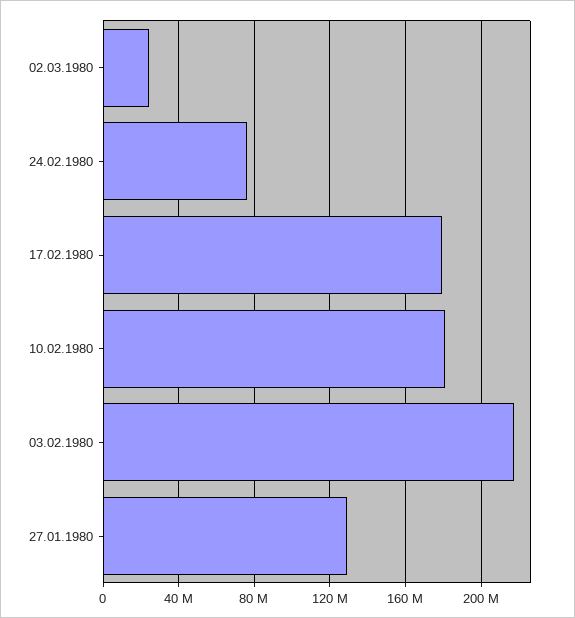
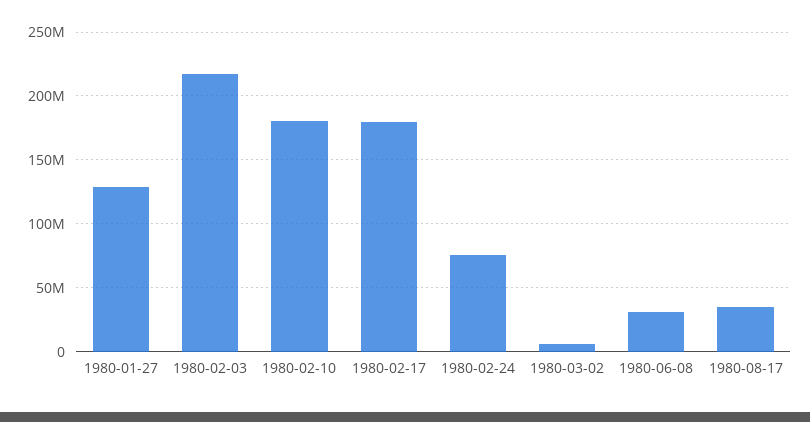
02.03.1980: 25000000 -> 5000000
1980-06-08: none -> 30000000
1980-08-17: none -> 35000000

